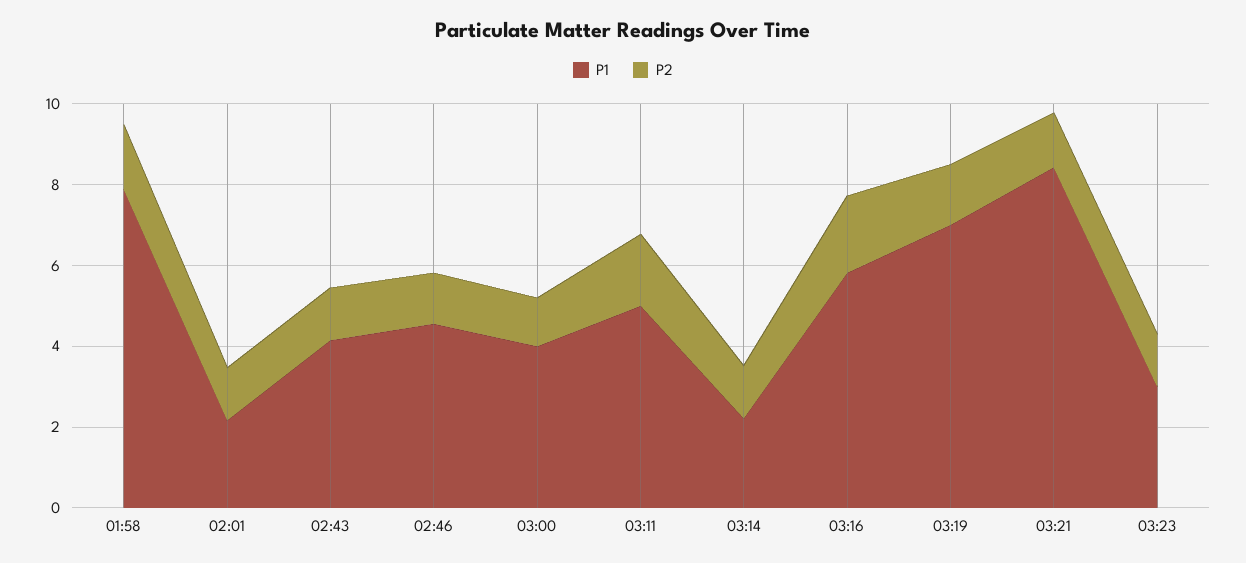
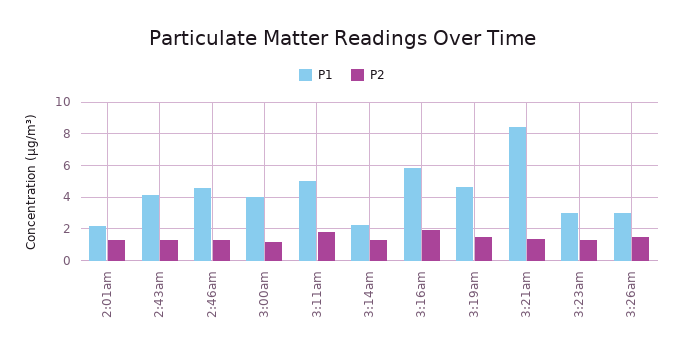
P1, 01:58: 8 -> none
P2, 01:58: 1.5 -> none
P1, 03:19: 7 -> 4.5
P1, 3:26am: none -> 3
P2, 3:26am: none -> 1.5

